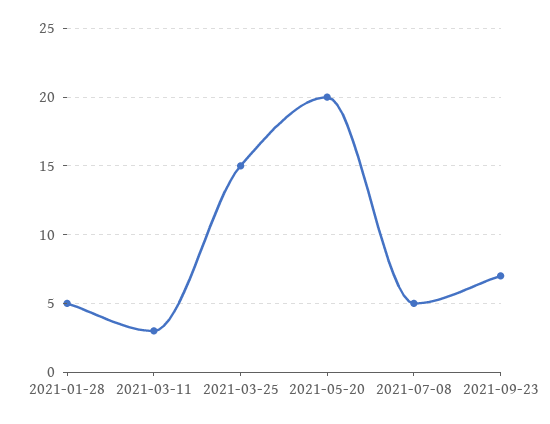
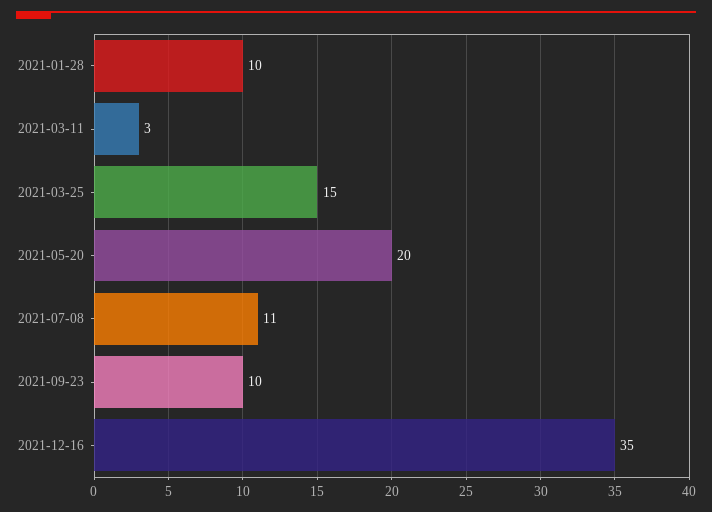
2021-01-28: 5 -> 10
2021-07-08: 5 -> 11
2021-09-23: 7 -> 10
2021-12-16: none -> 35

